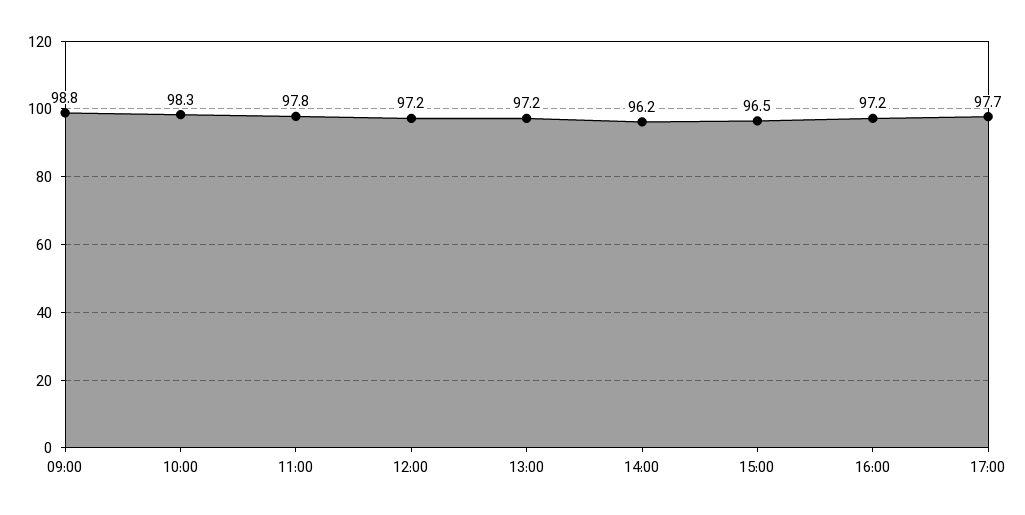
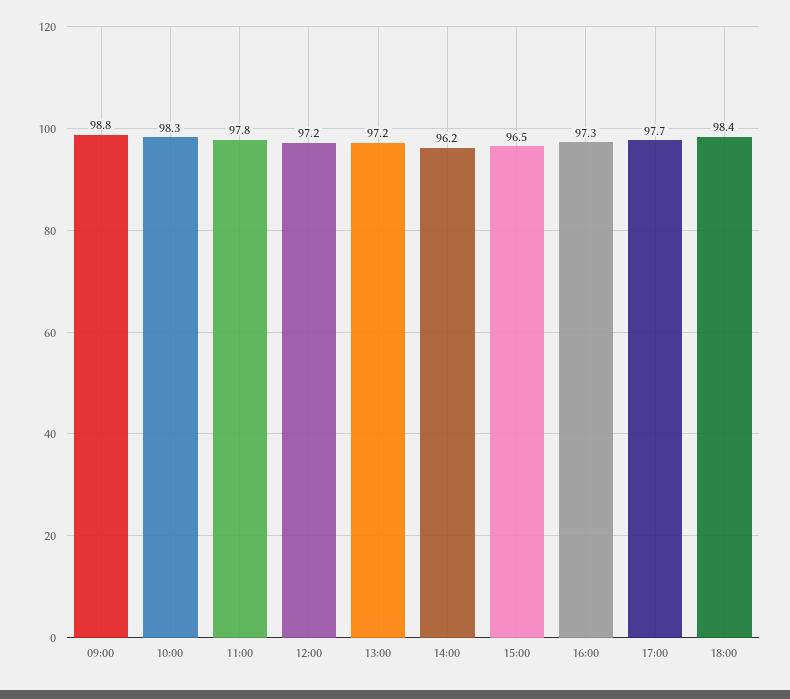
16:00: 97.2 -> 97.3
18:00: none -> 98.4

